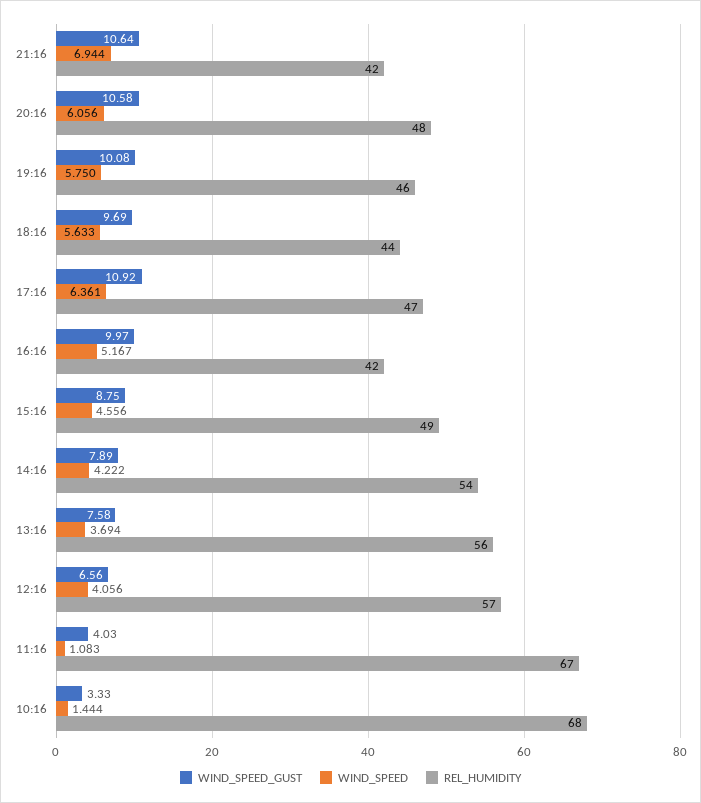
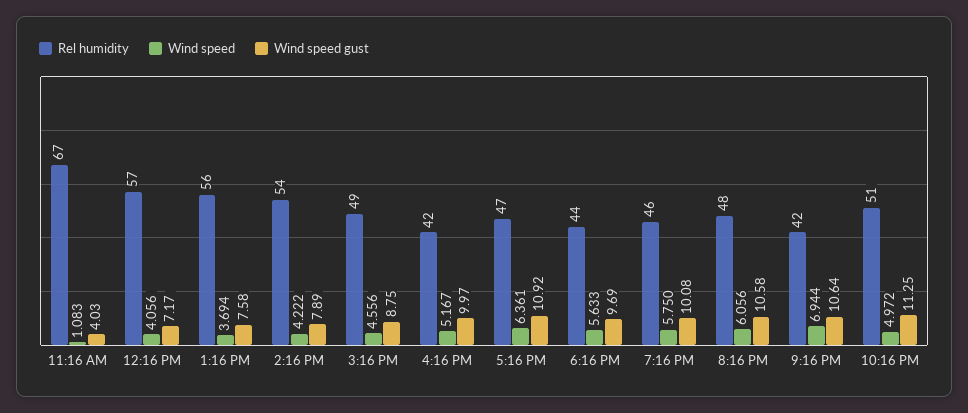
WIND_SPEED_GUST, 12:16: 6.56 -> 7.17
WIND_SPEED_GUST, 10:16: 3.33 -> none
WIND_SPEED, 10:16: 1.444 -> none
REL_HUMIDITY, 10:16: 68 -> none
REL_HUMIDITY, 10:16 PM: none -> 51
WIND_SPEED, 10:16 PM: none -> 4.972
WIND_SPEED_GUST, 10:16 PM: none -> 11.25

